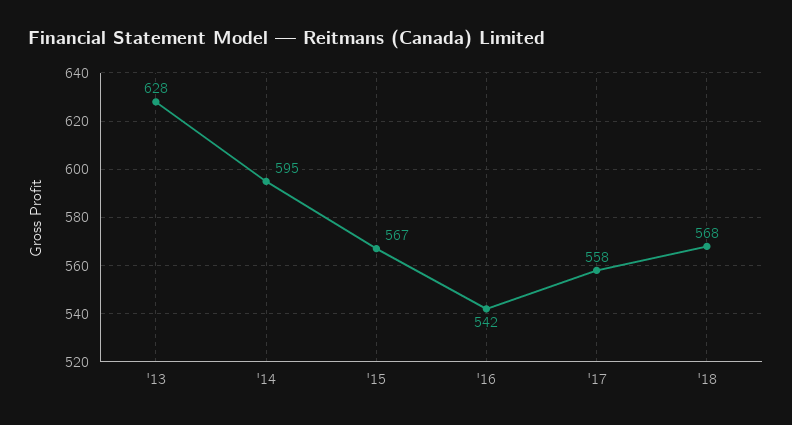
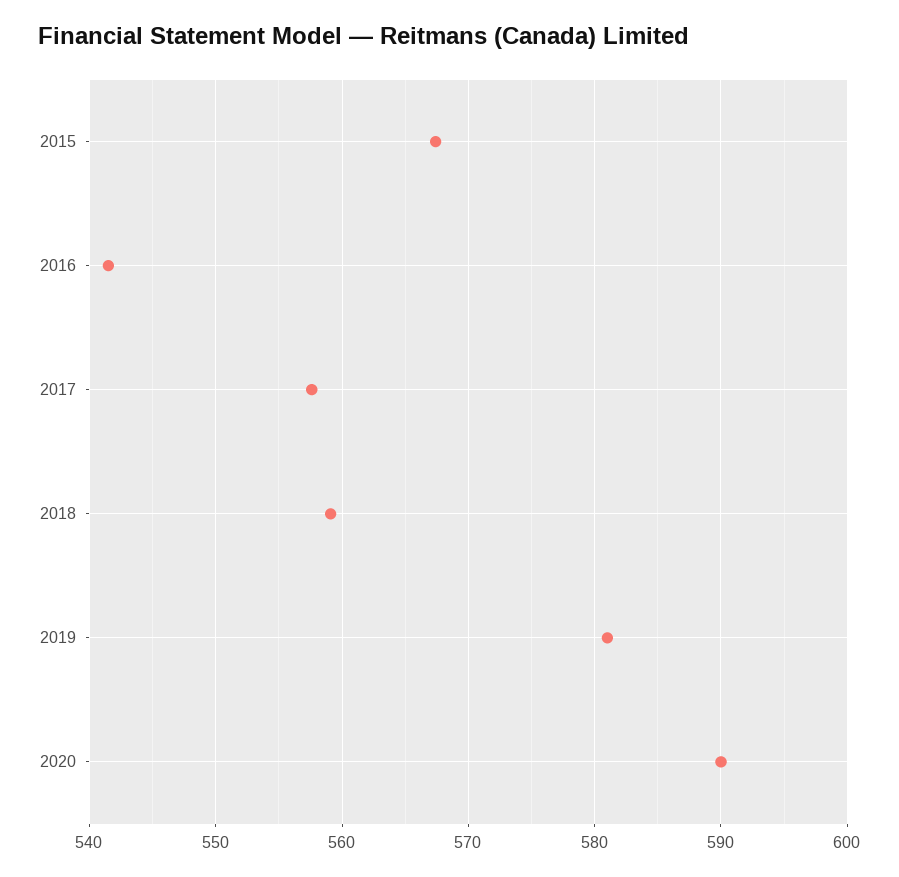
'13: 628 -> none
'14: 595 -> none
'18: 568 -> 559
2019: none -> 581
2020: none -> 590

